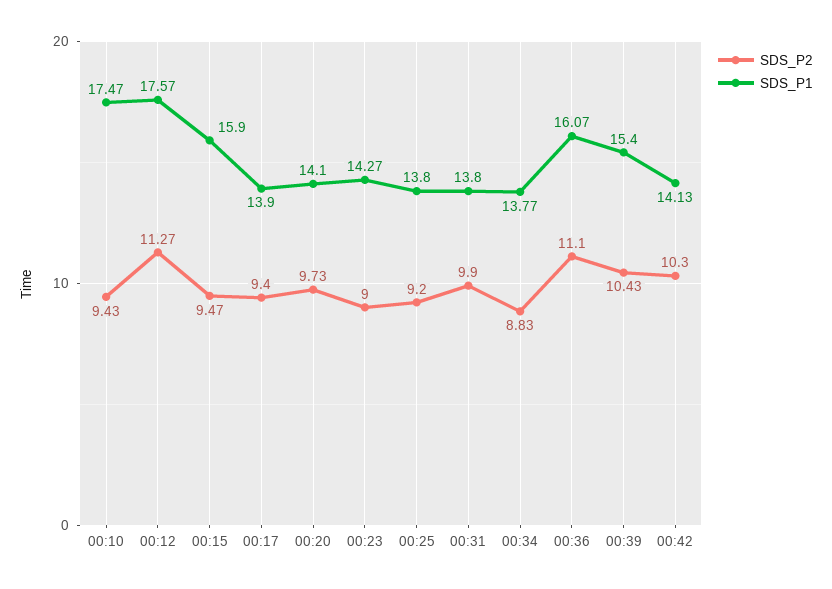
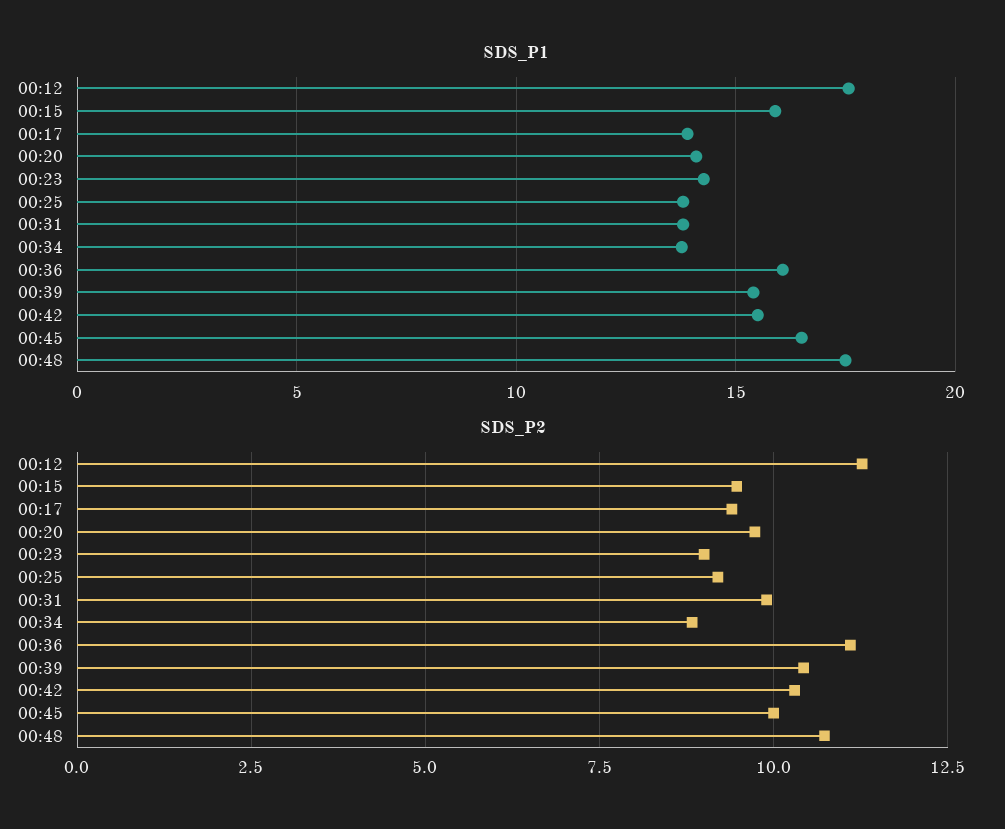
SDS_P2, 00:10: 9.43 -> none
SDS_P1, 00:10: 17.47 -> none
SDS_P1, 00:42: 14.13 -> 15.5
SDS_P1, 00:45: none -> 16.5
SDS_P1, 00:48: none -> 17.5
SDS_P2, 00:45: none -> 10
SDS_P2, 00:48: none -> 10.75

